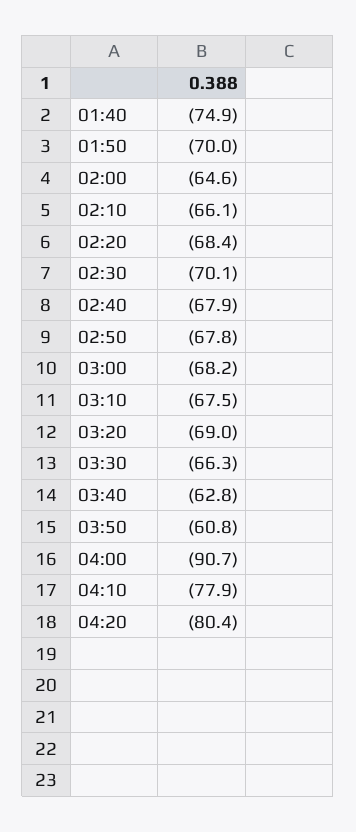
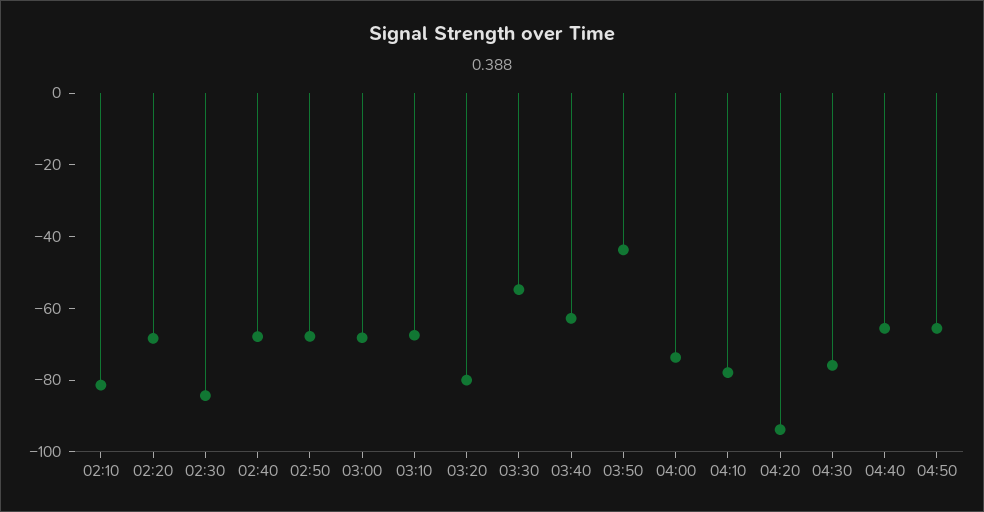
01:40: -74.9 -> none
01:50: -70 -> none
02:00: -64.6 -> none
02:10: -66.1 -> -80
02:30: -70.1 -> -85
03:20: -69 -> -80
03:30: -66.3 -> -55
03:50: -60.8 -> -45
04:00: -90.7 -> -75
04:20: -80.4 -> -95
04:30: none -> -75
04:40: none -> -65
04:50: none -> -65

